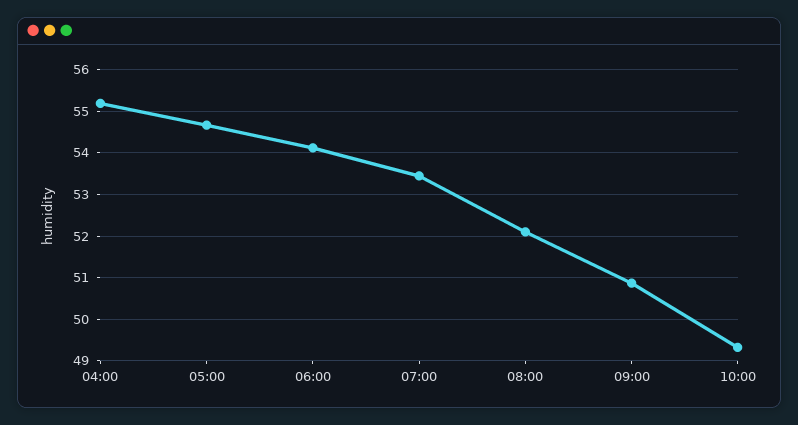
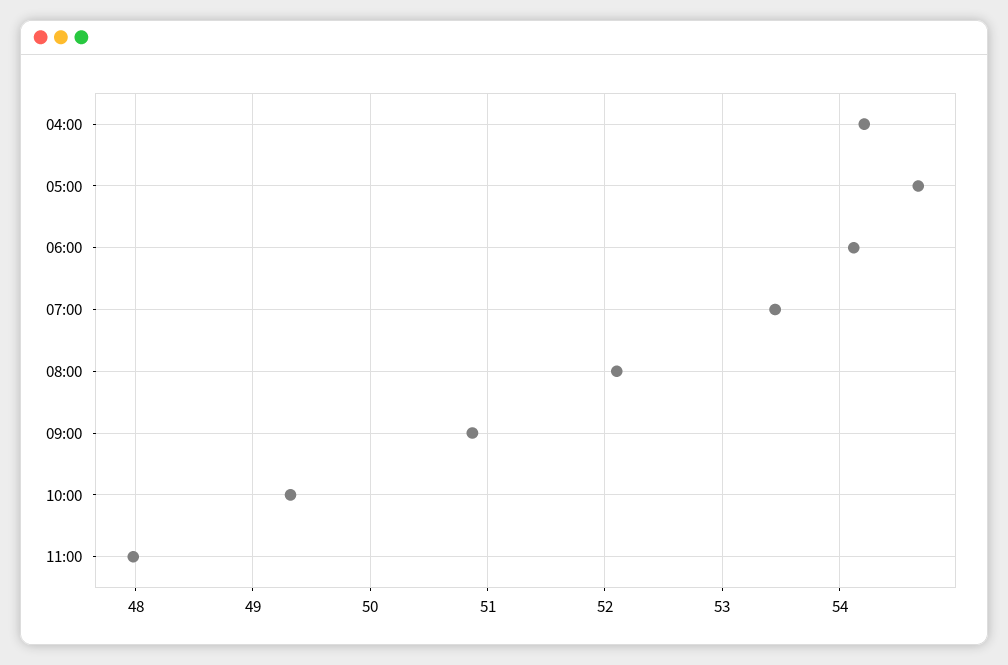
04:00: 55.2 -> 54.2
11:00: none -> 48

